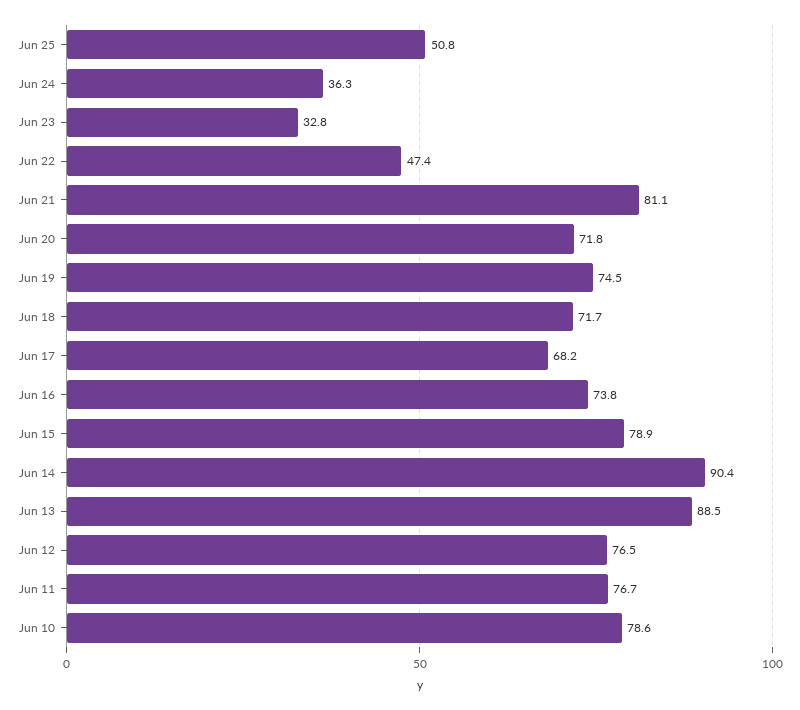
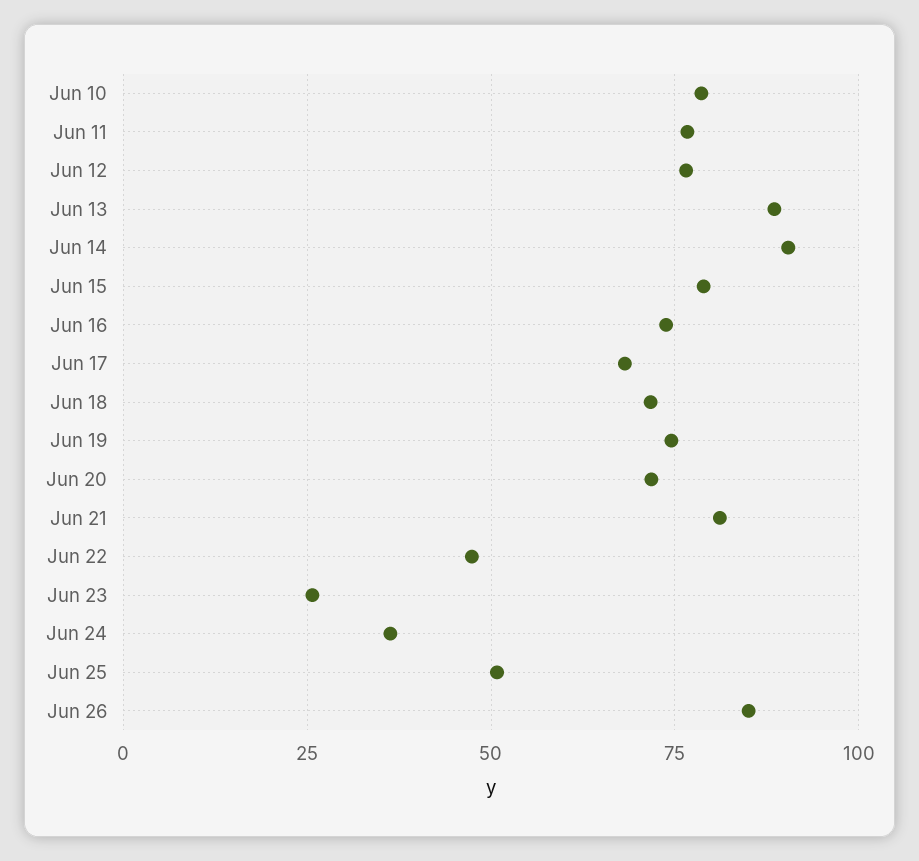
Jun 23: 32.8 -> 25
Jun 26: none -> 85

